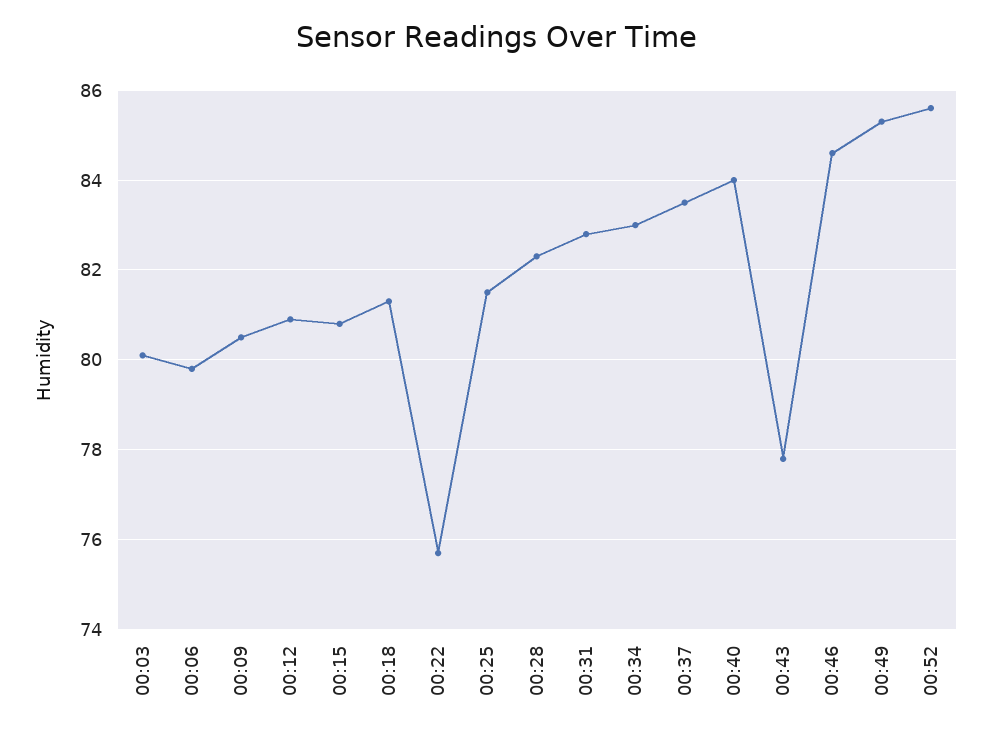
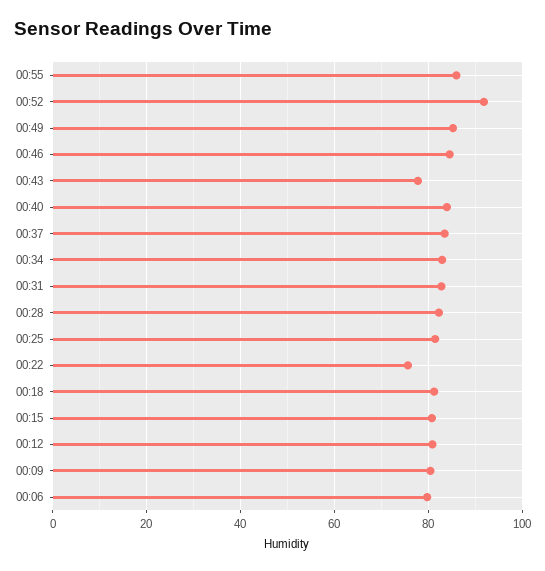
00:03: 80 -> none
00:52: 85.5 -> 92
00:55: none -> 86

